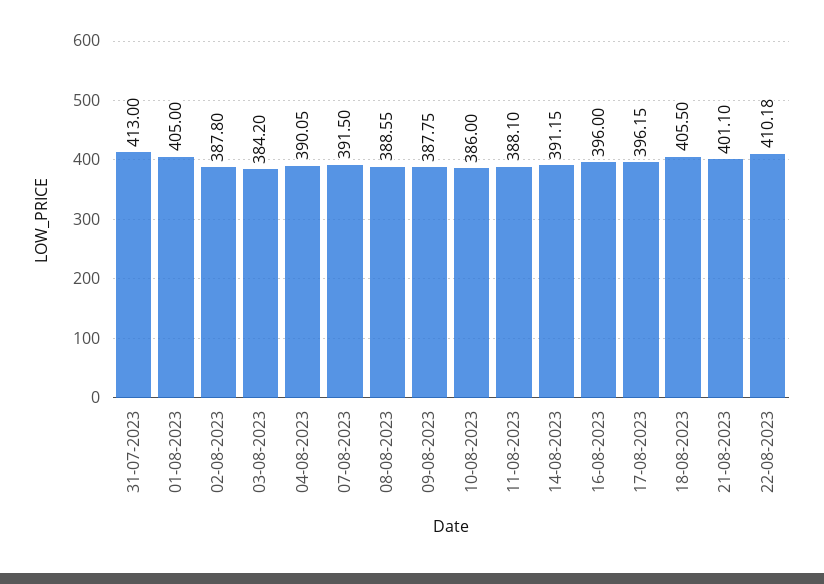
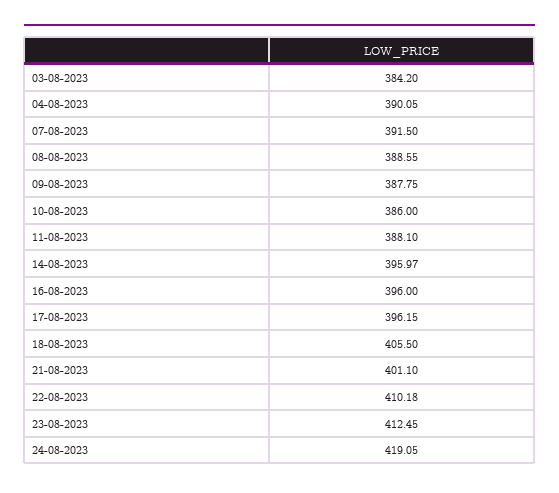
31-07-2023: 413 -> none
01-08-2023: 405 -> none
02-08-2023: 387.8 -> none
14-08-2023: 391.15 -> 395.97
23-08-2023: none -> 412.45
24-08-2023: none -> 419.05

